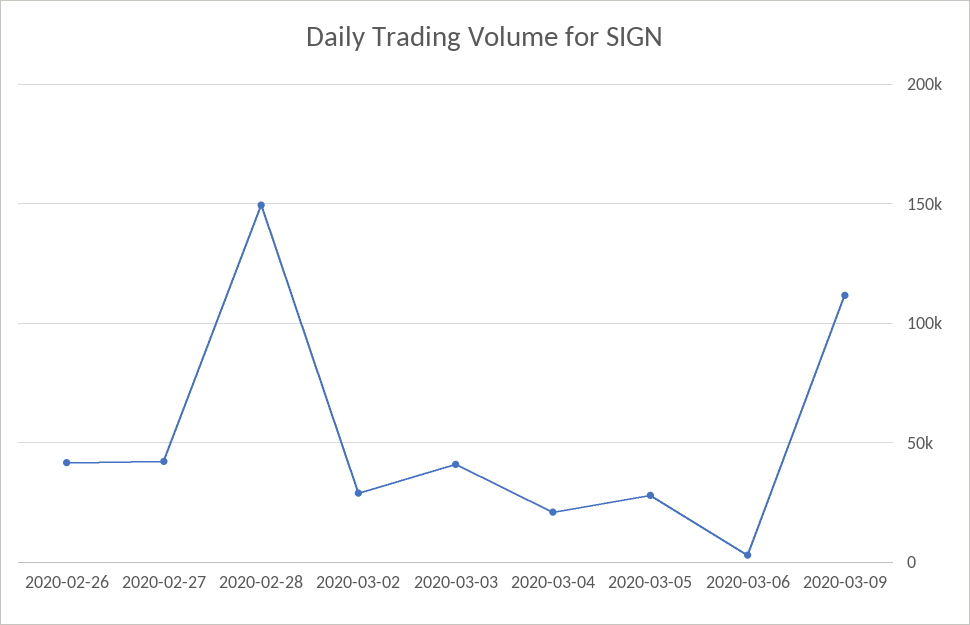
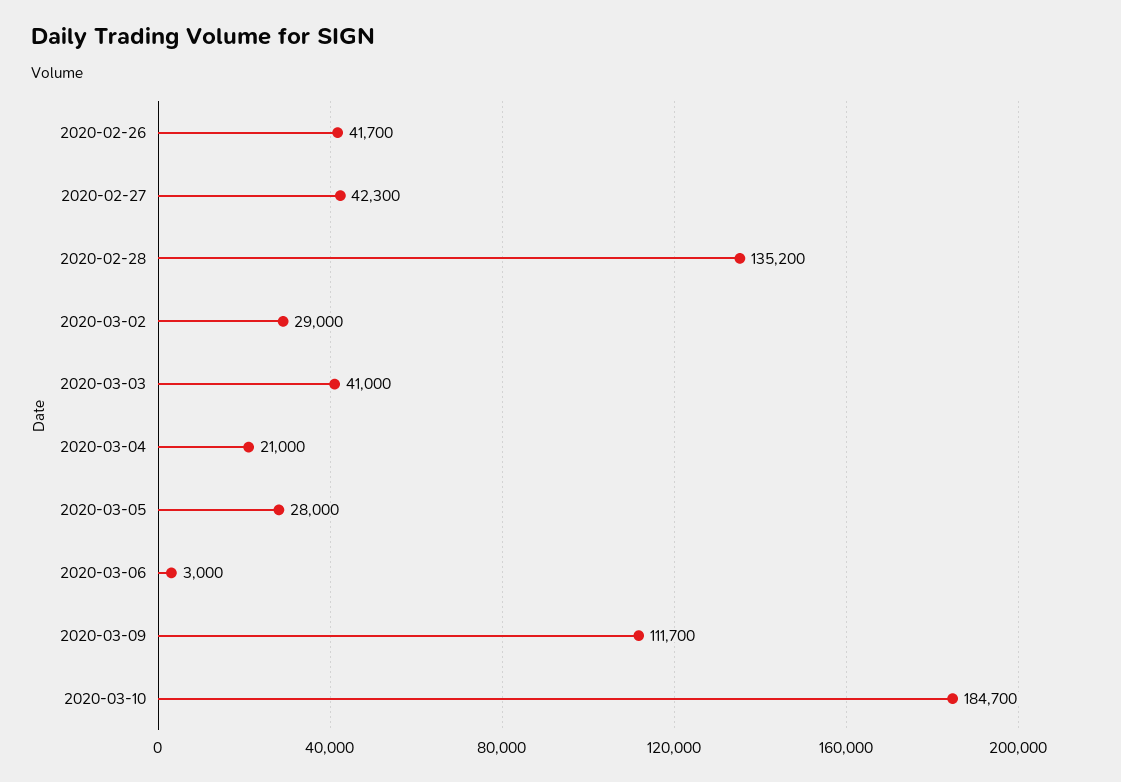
2020-02-28: 150000 -> 135200
2020-03-10: none -> 184700

